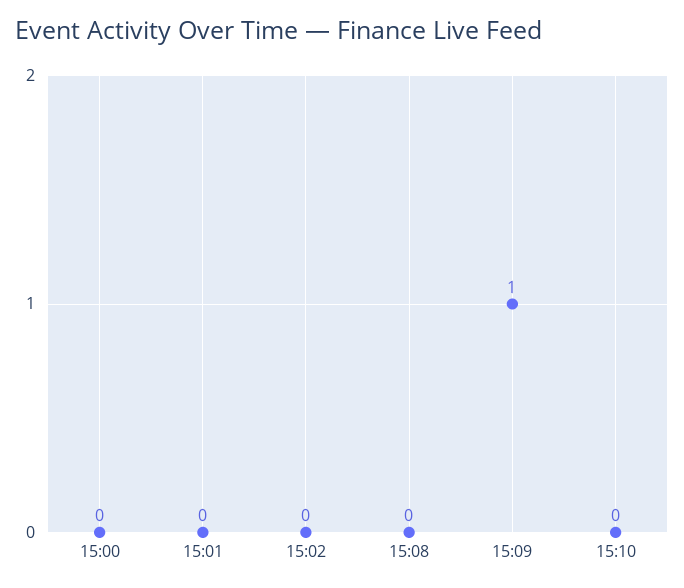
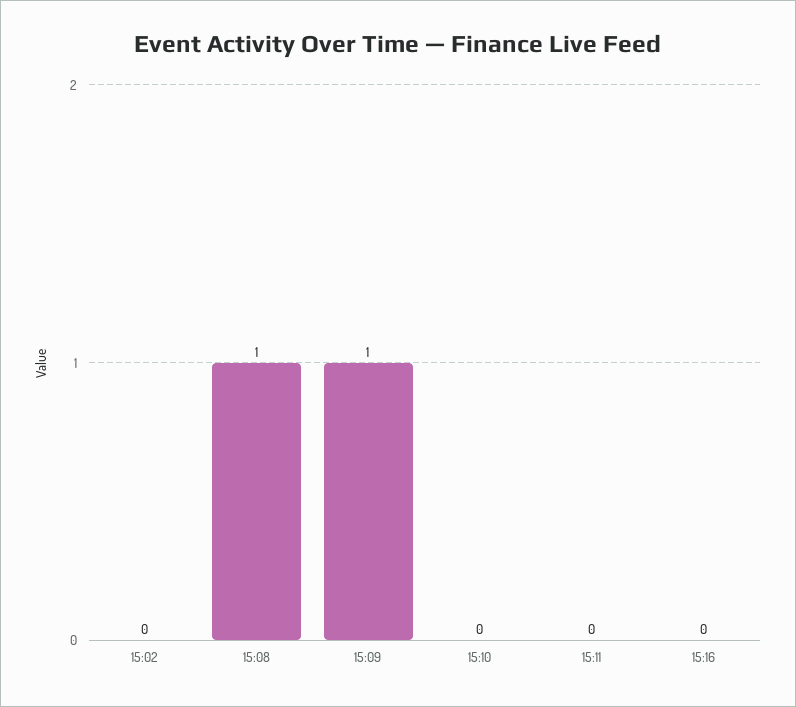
15:00: 0 -> none
15:01: 0 -> none
15:08: 0 -> 1
15:11: none -> 0
15:16: none -> 0

